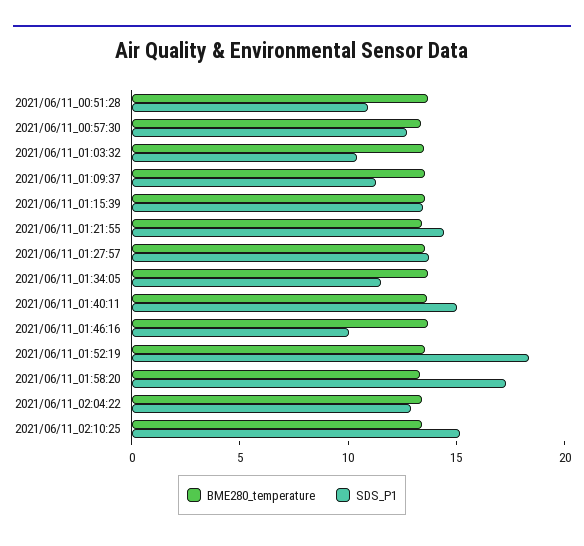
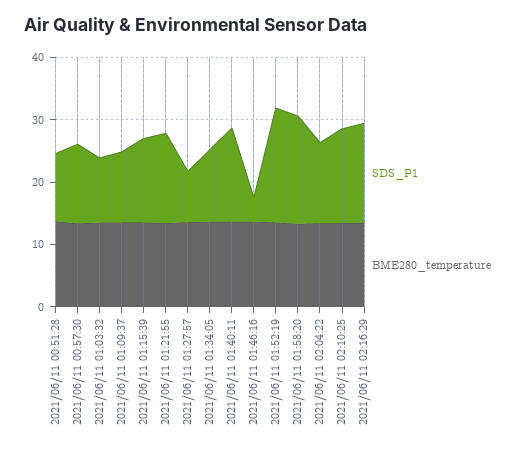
SDS_P1, 2021/06/11_01:27:57: 14 -> 8
SDS_P1, 2021/06/11_01:46:16: 10 -> 4
SDS_P1, 2021/06/11 02:16:29: none -> 16
BME280_temperature, 2021/06/11 02:16:29: none -> 14

